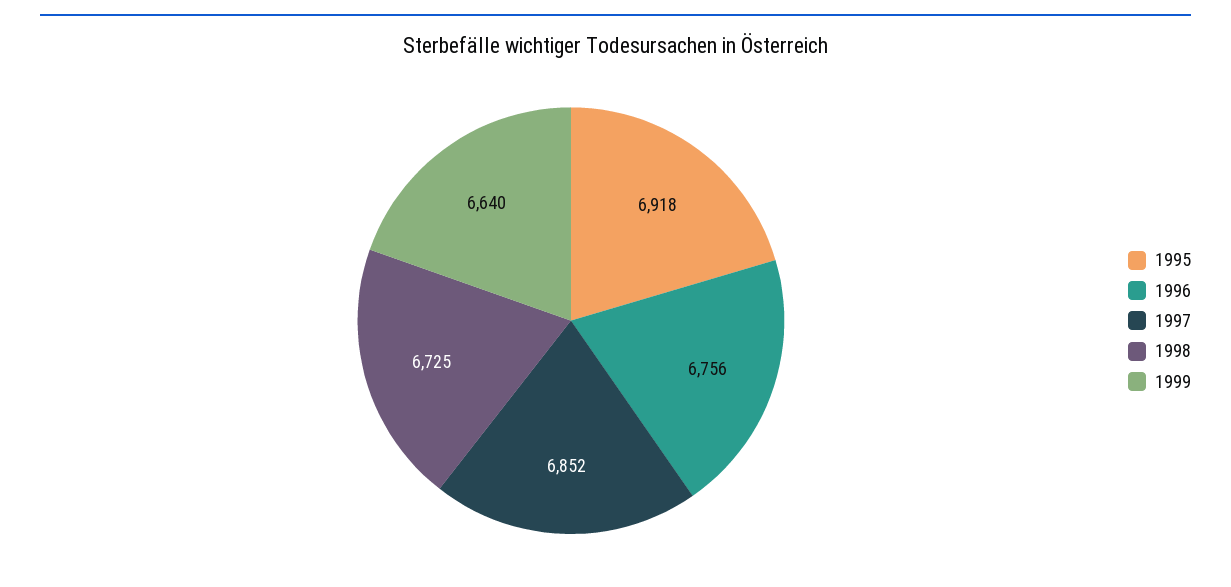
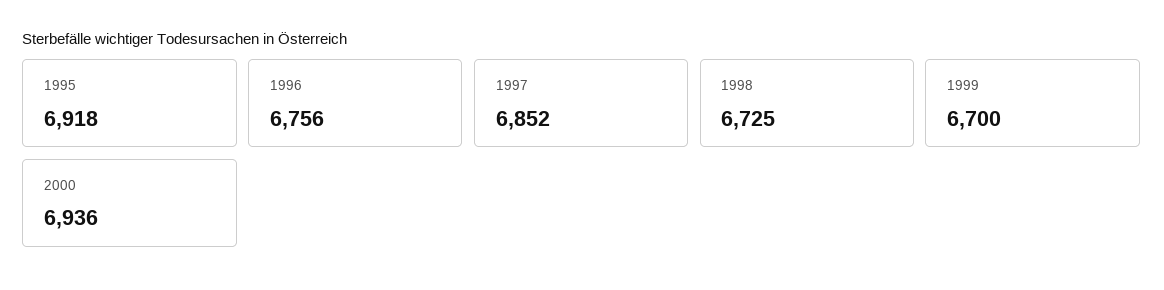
1999: 6640 -> 6700
2000: none -> 6936

